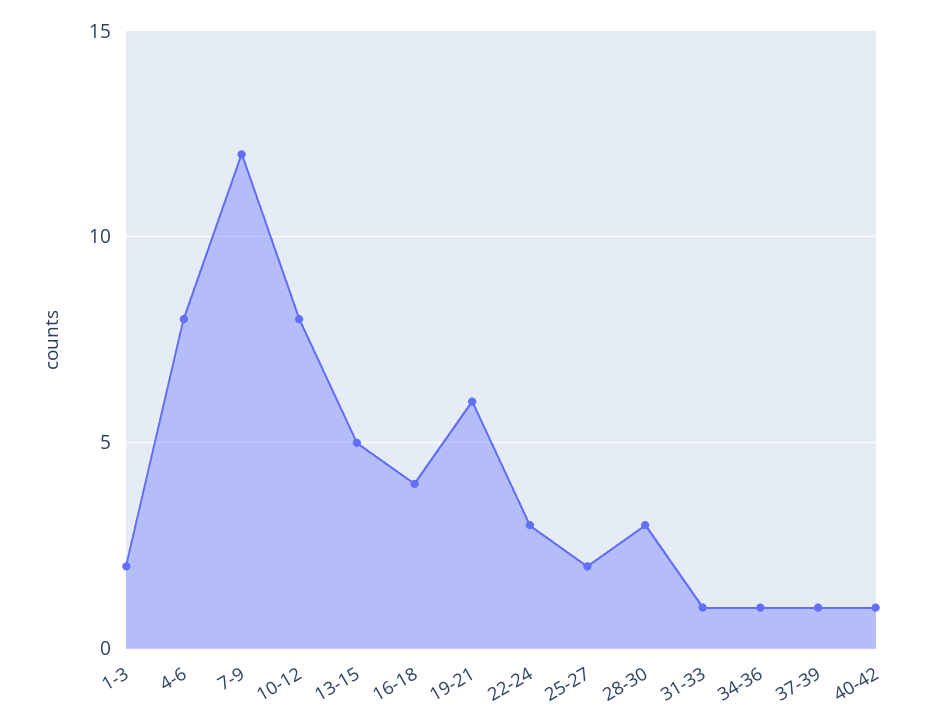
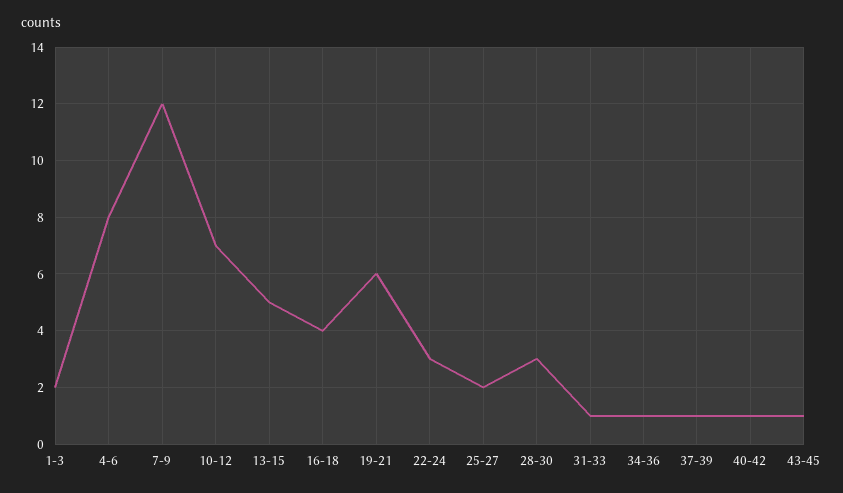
10-12: 8 -> 7
43-45: none -> 1

